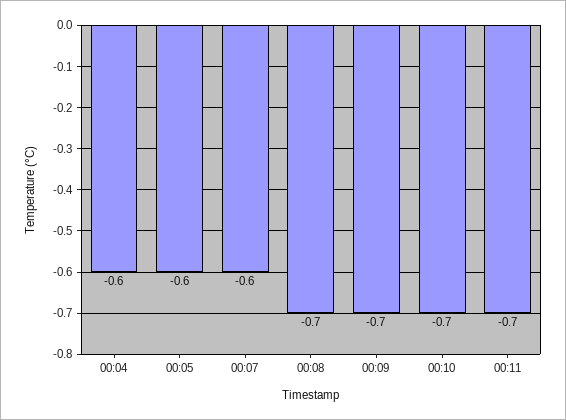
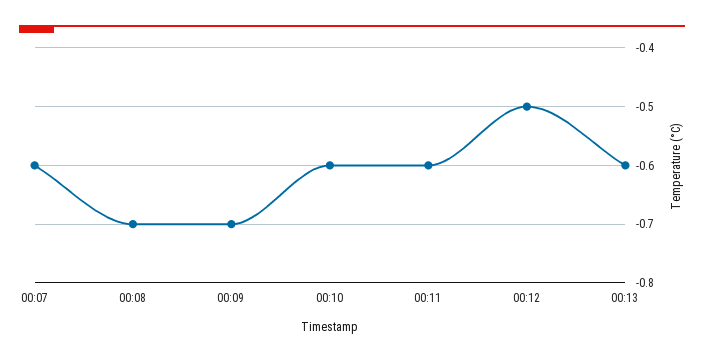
00:04: -0.6 -> none
00:05: -0.6 -> none
00:10: -0.7 -> -0.6
00:11: -0.7 -> -0.6
00:12: none -> -0.5
00:13: none -> -0.6

